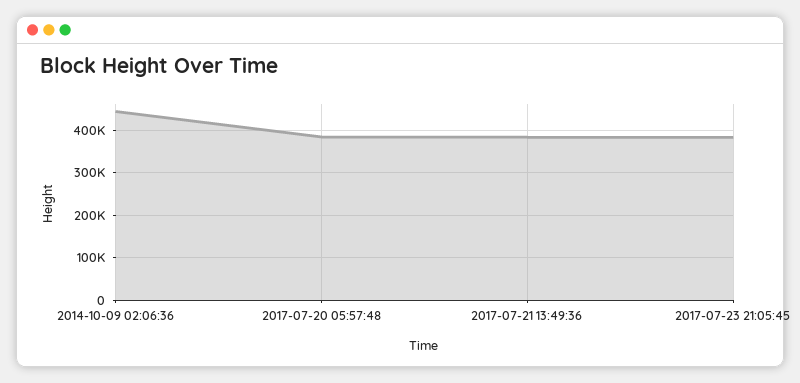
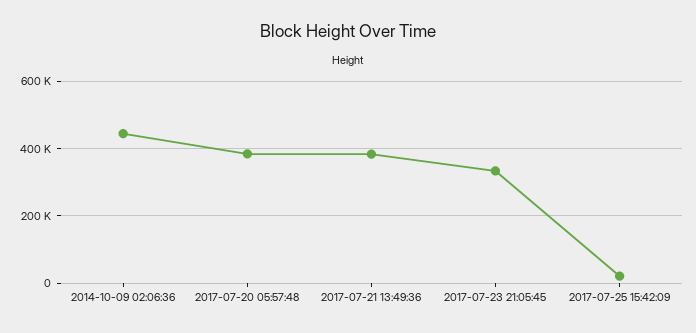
2017-07-23 21:05:45: 380000 -> 340000
2017-07-25 15:42:09: none -> 20000

